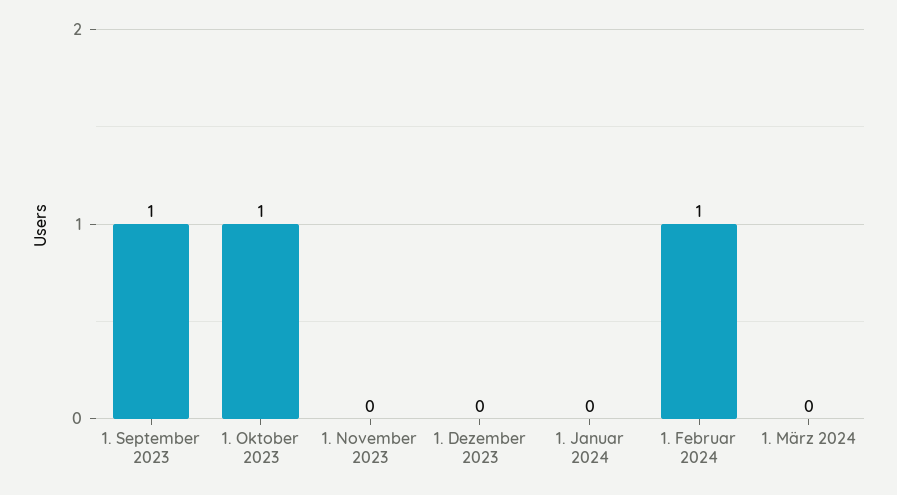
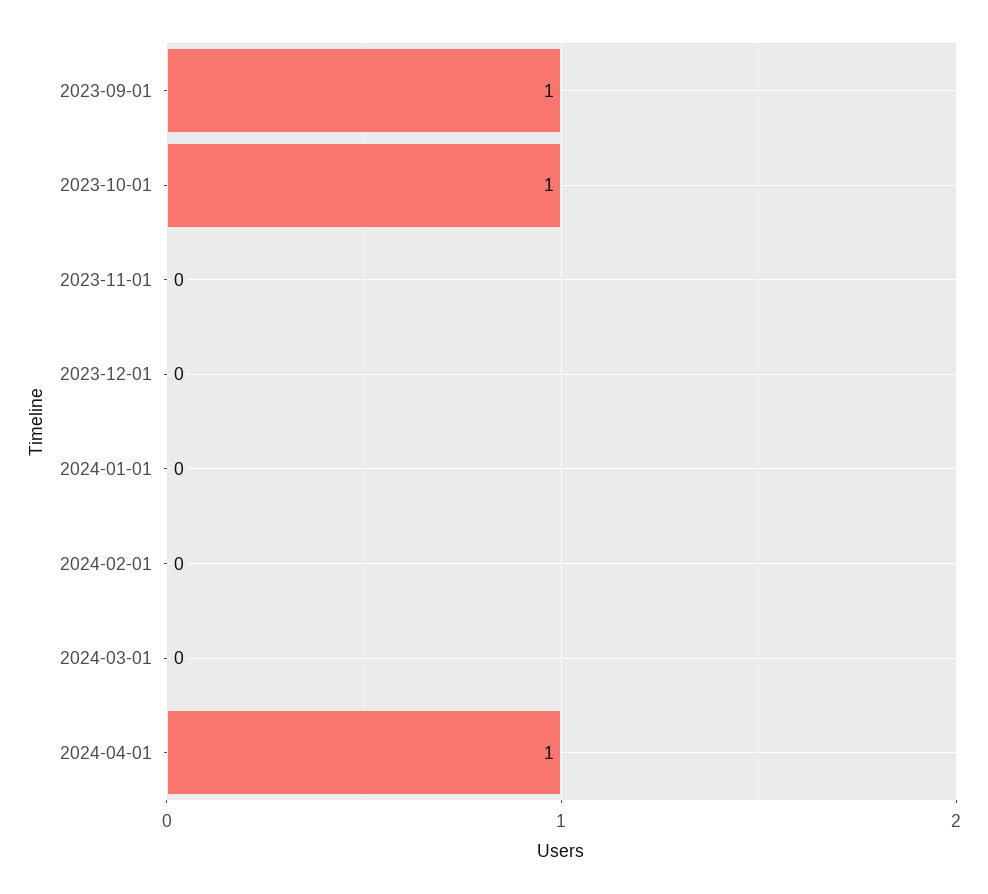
1. Februar 2024: 1 -> 0
2024-04-01: none -> 1

